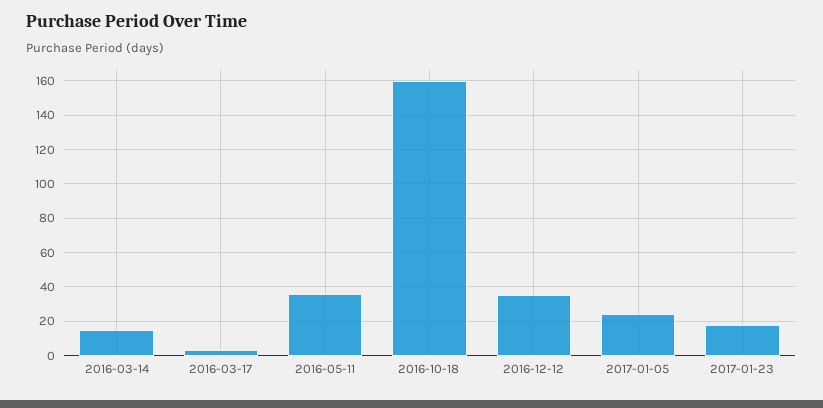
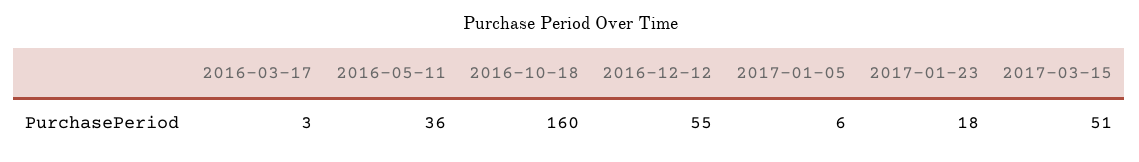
2016-03-14: 15 -> none
2016-12-12: 35 -> 55
2017-01-05: 25 -> 6
2017-03-15: none -> 51

